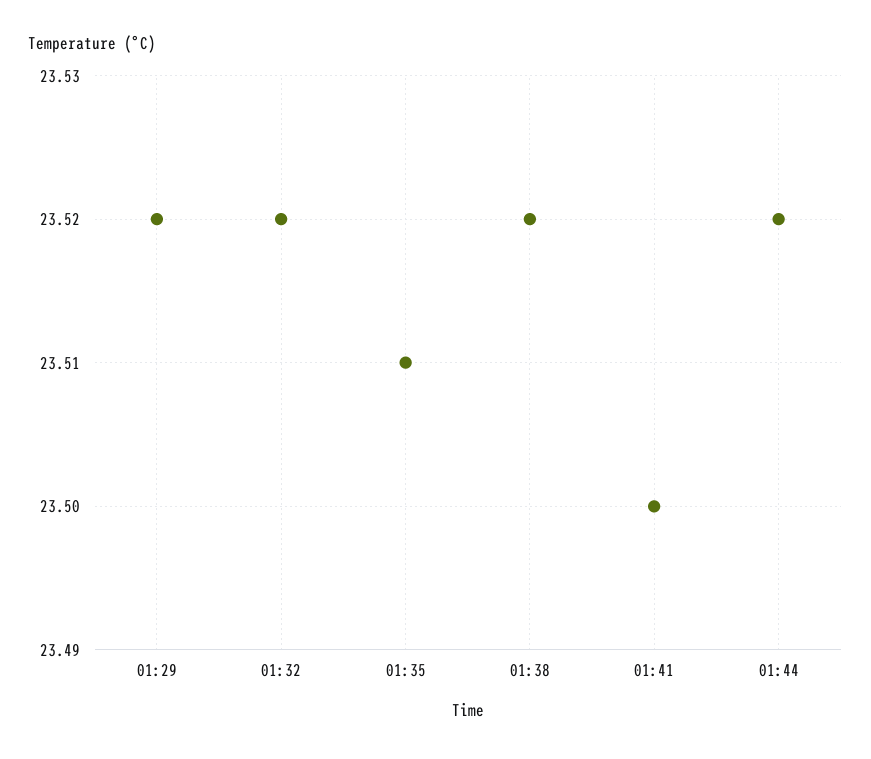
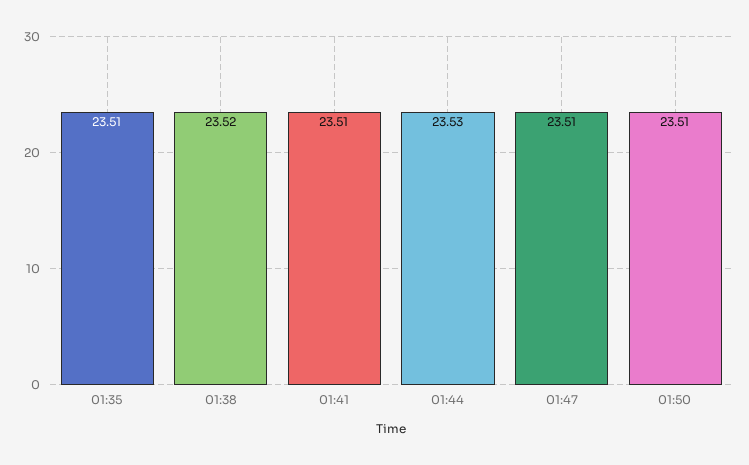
01:29: 23.52 -> none
01:32: 23.52 -> none
01:41: 23.5 -> 23.51
01:44: 23.52 -> 23.53
01:47: none -> 23.51
01:50: none -> 23.51

